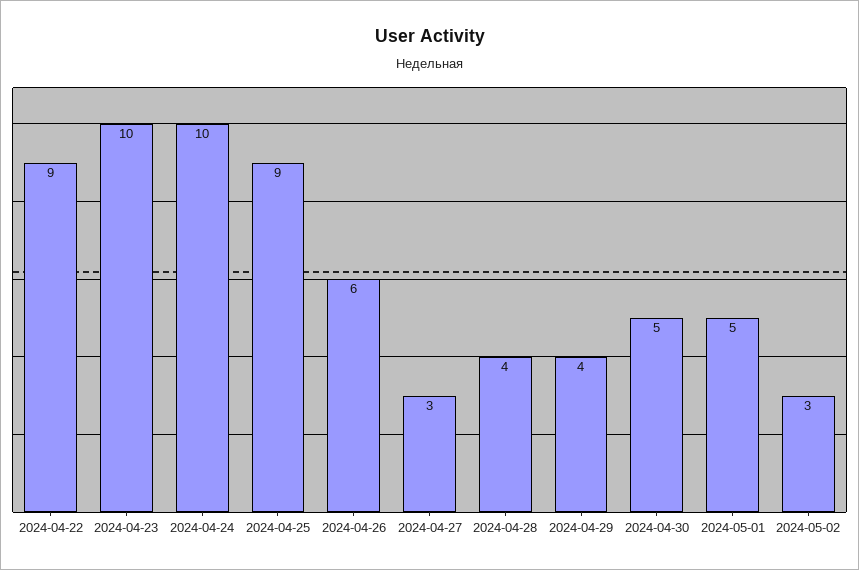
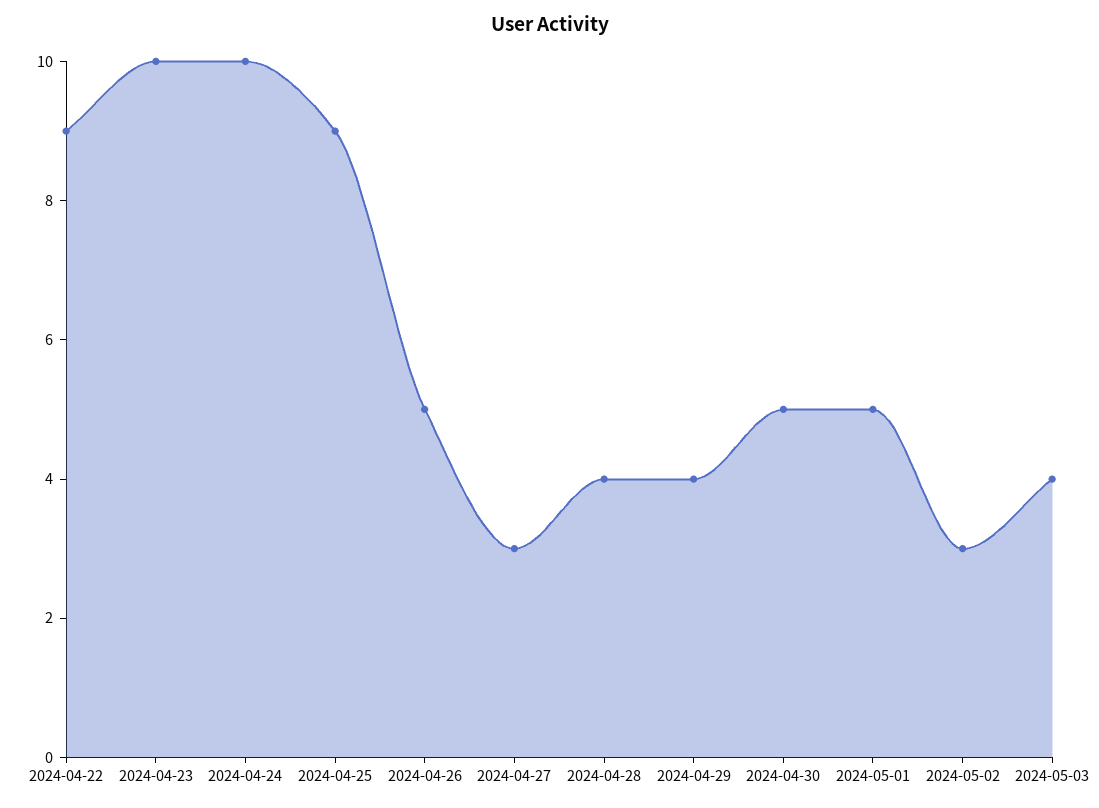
2024-04-26: 6 -> 5
2024-05-03: none -> 4

